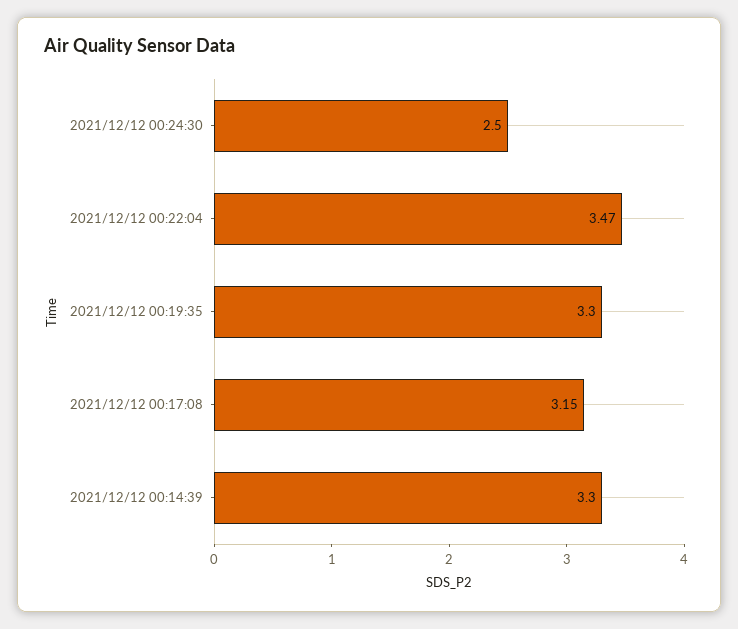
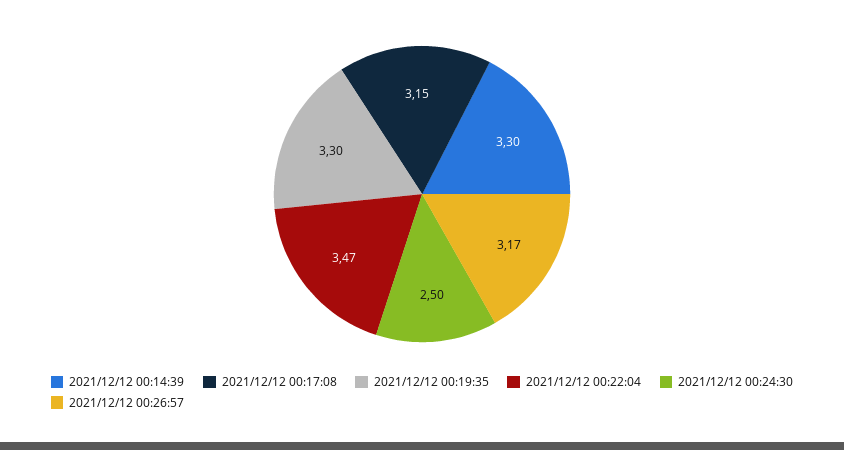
2021/12/12 00:26:57: none -> 3.17

